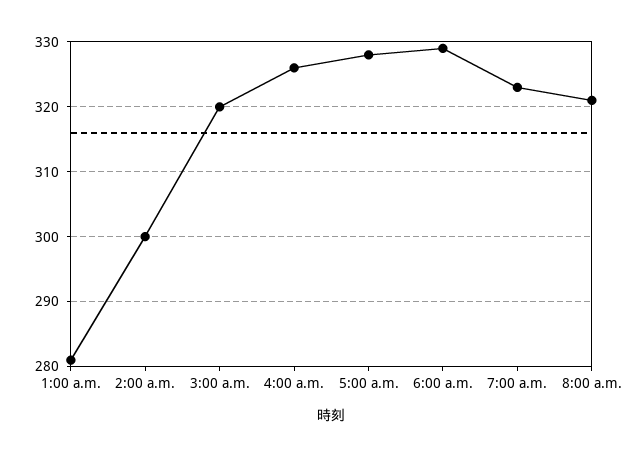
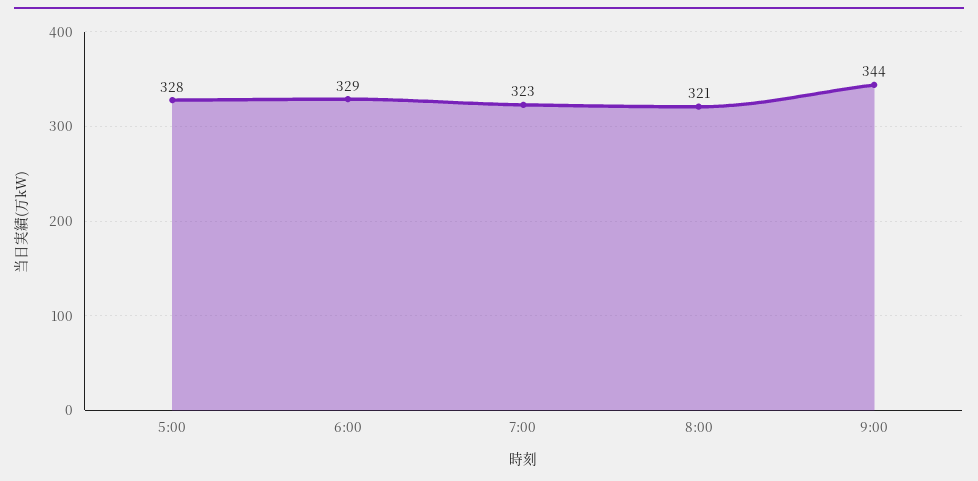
1:00 a.m.: 281 -> none
2:00 a.m.: 300 -> none
3:00 a.m.: 320 -> none
4:00 a.m.: 326 -> none
9:00: none -> 344

